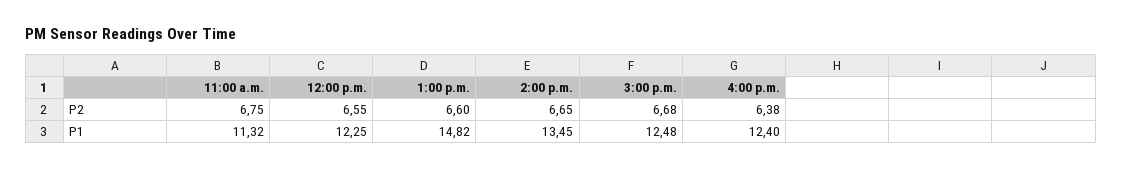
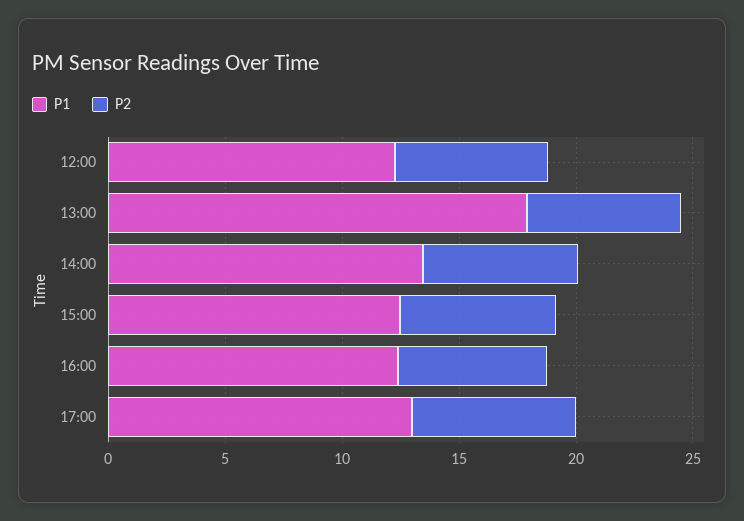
P2, 11:00 a.m.: 6.75 -> none
P1, 11:00 a.m.: 11.32 -> none
P1, 1:00 p.m.: 14.82 -> 18
P1, 17:00: none -> 13
P2, 17:00: none -> 7

